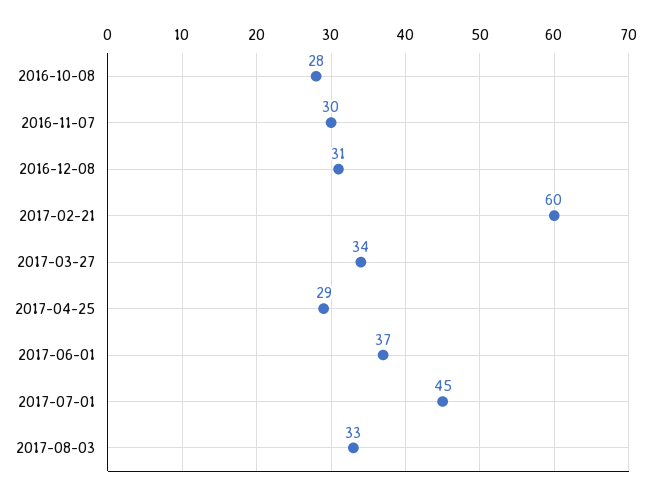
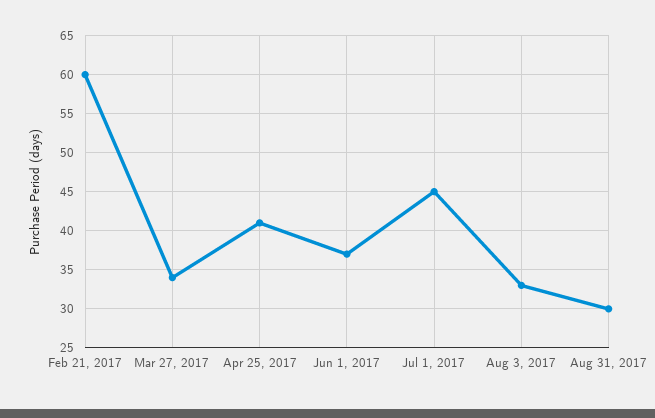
2016-10-08: 28 -> none
2016-11-07: 30 -> none
2016-12-08: 31 -> none
2017-04-25: 29 -> 41
Aug 31, 2017: none -> 30

